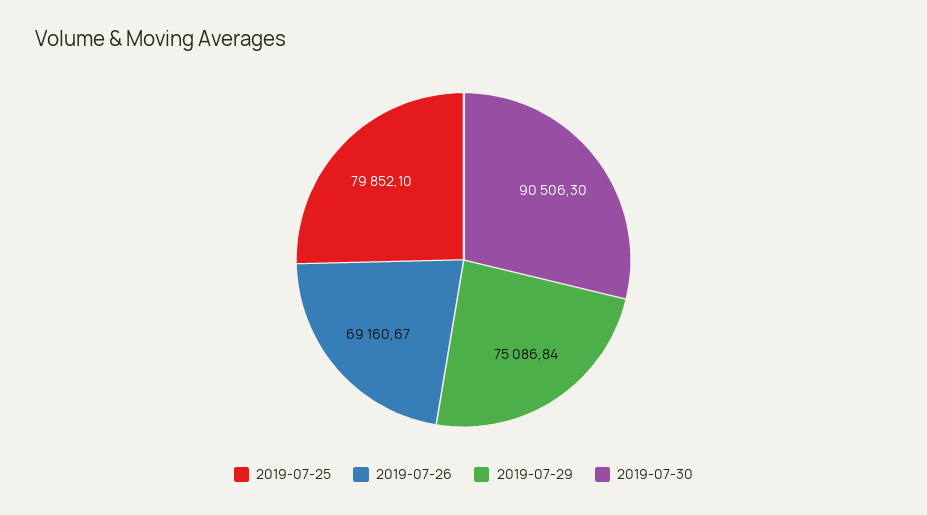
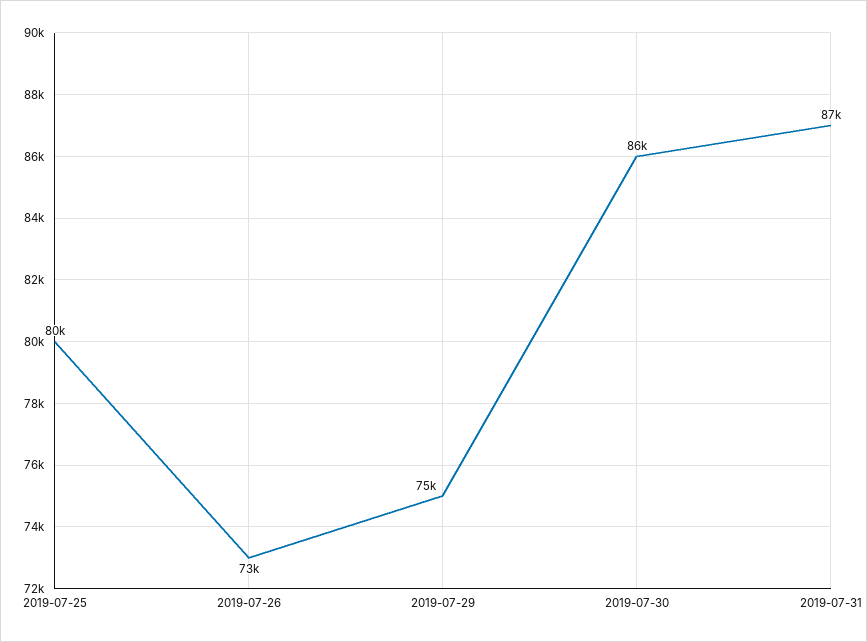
2019-07-26: 69160.67 -> 73000
2019-07-30: 90506.3 -> 86000
2019-07-31: none -> 87000

